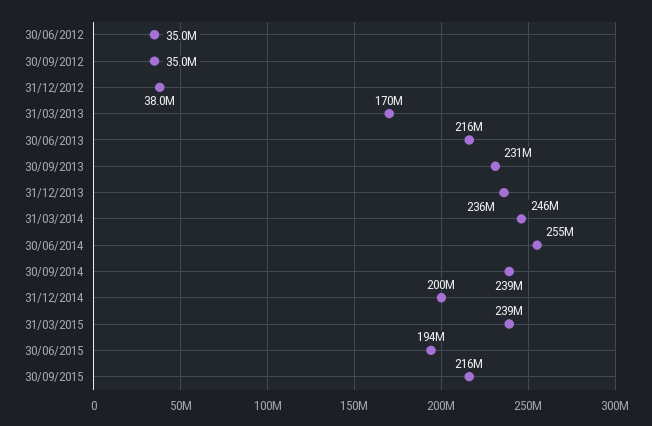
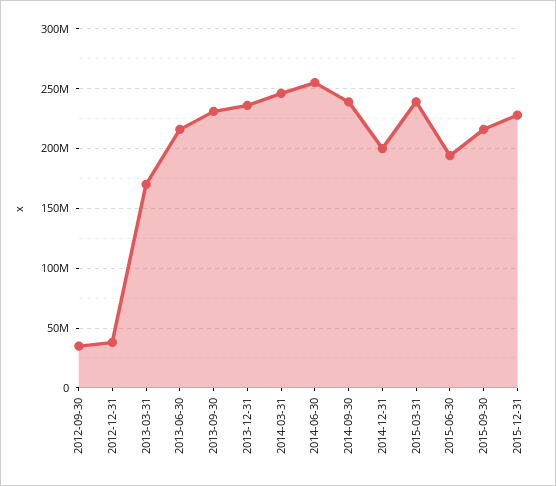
30/06/2012: 35000000 -> none
2015-12-31: none -> 230000000

